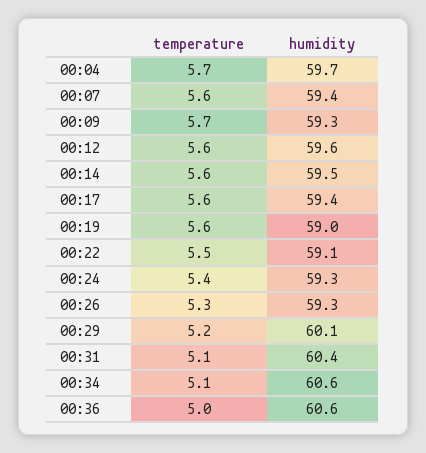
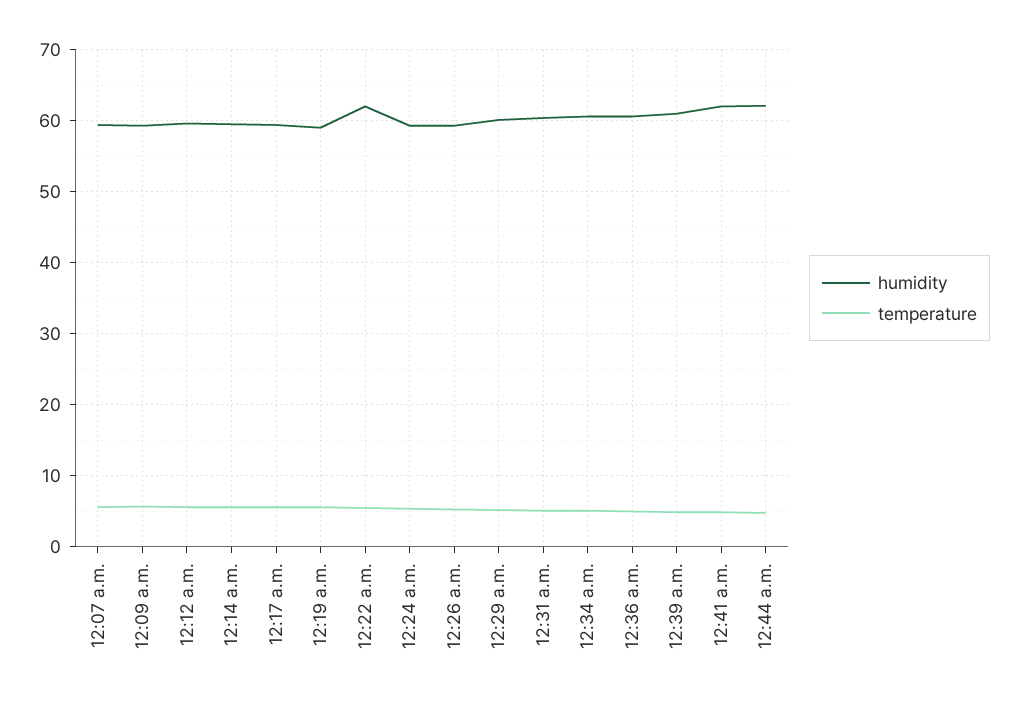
temperature, 00:04: 5.7 -> none
humidity, 00:04: 59.7 -> none
humidity, 00:22: 59.1 -> 62
humidity, 12:39 a.m.: none -> 61
temperature, 12:39 a.m.: none -> 5
humidity, 12:41 a.m.: none -> 62
temperature, 12:41 a.m.: none -> 5
humidity, 12:44 a.m.: none -> 62
temperature, 12:44 a.m.: none -> 5

